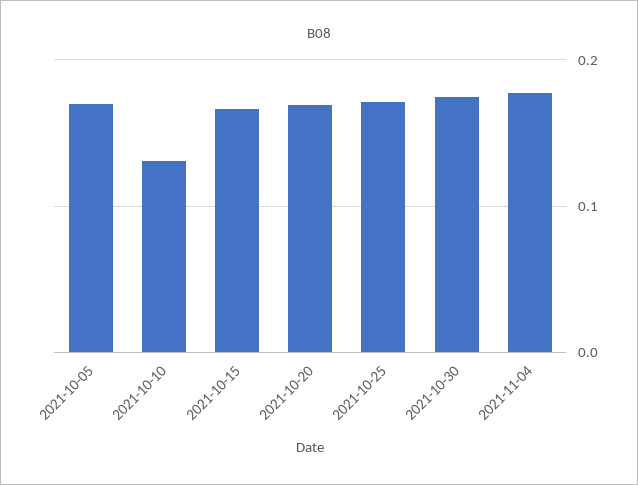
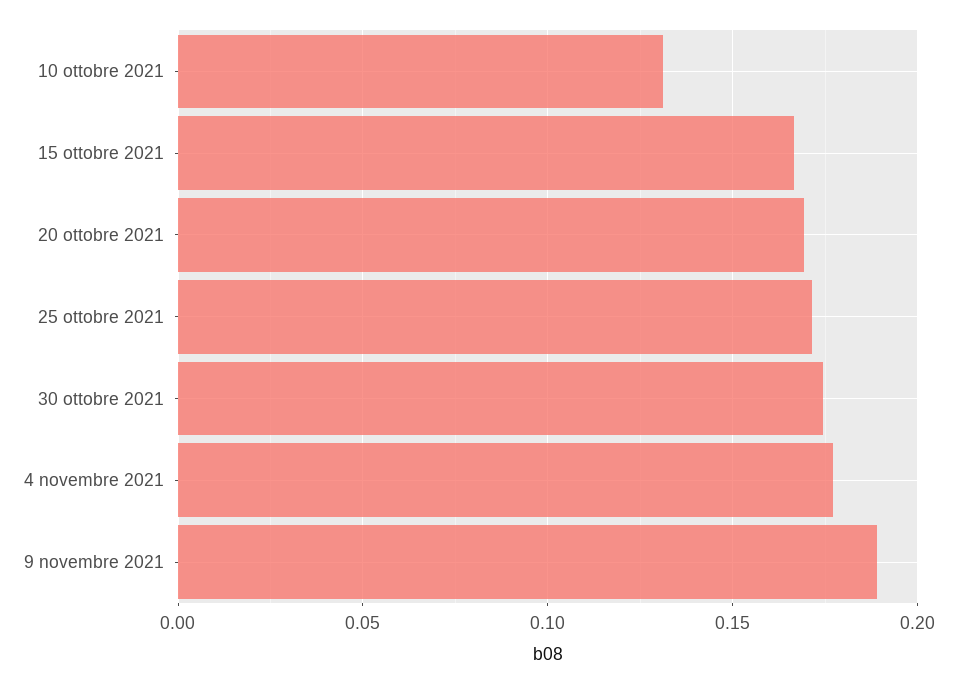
2021-10-05: 0.17 -> none
9 novembre 2021: none -> 0.19

